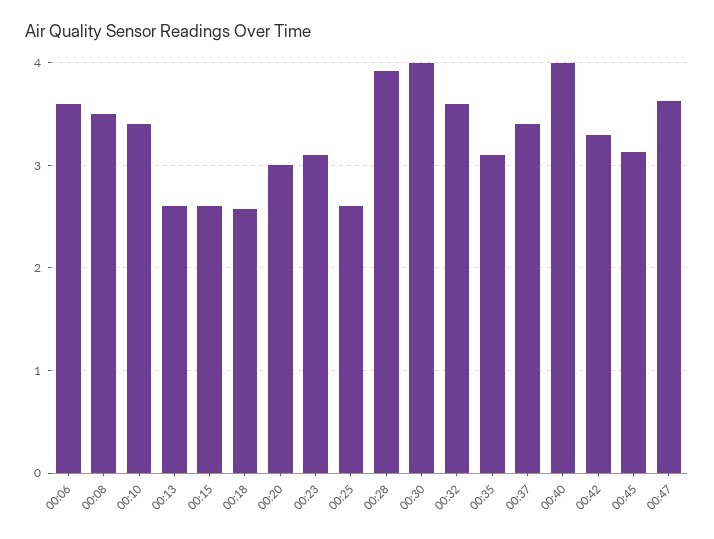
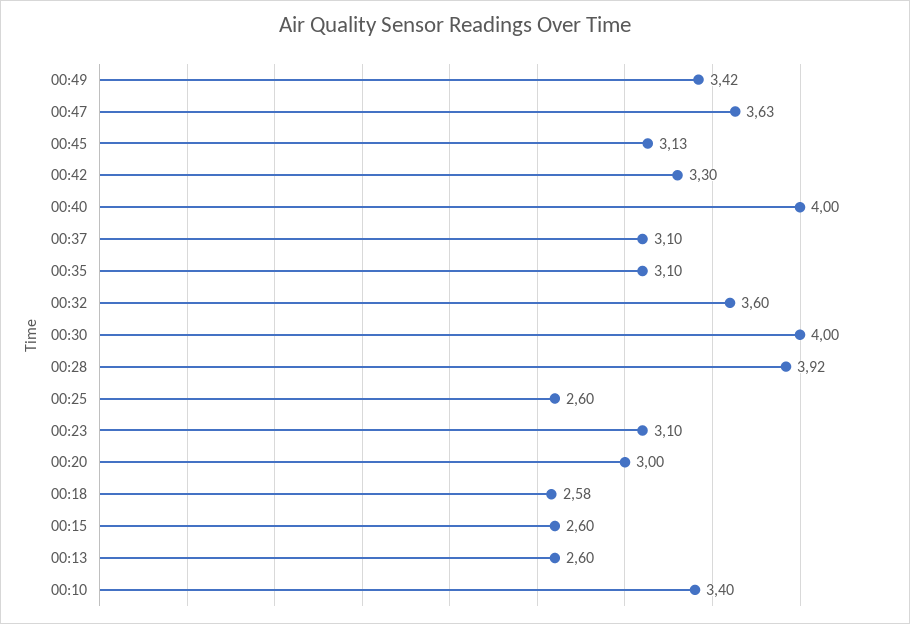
00:06: 3.6 -> none
00:08: 3.5 -> none
00:37: 3.4 -> 3.1
00:49: none -> 3.42

